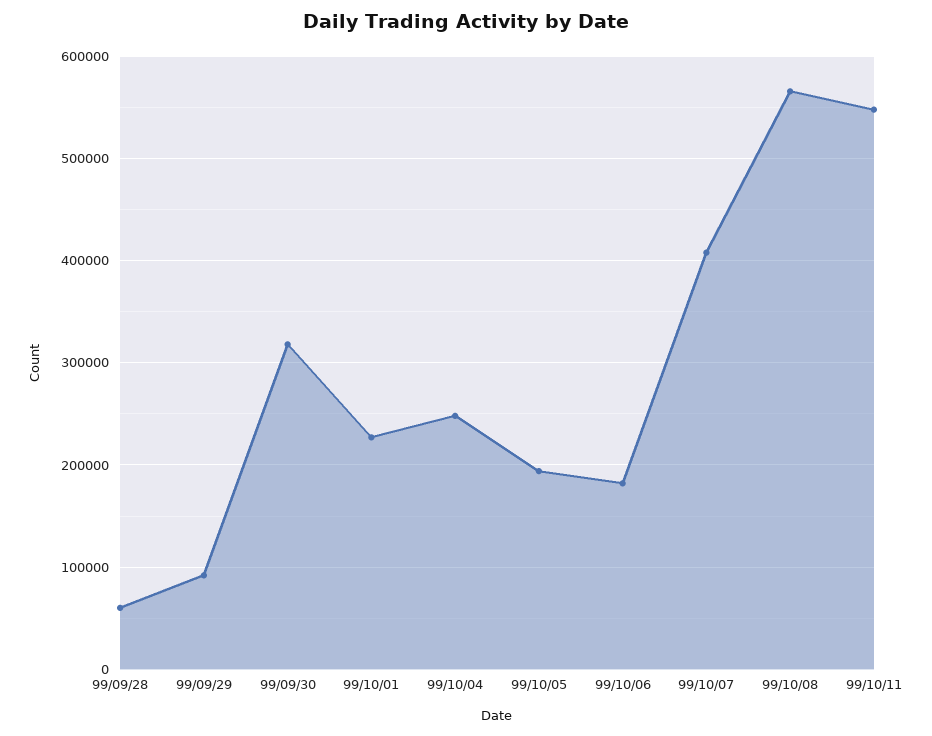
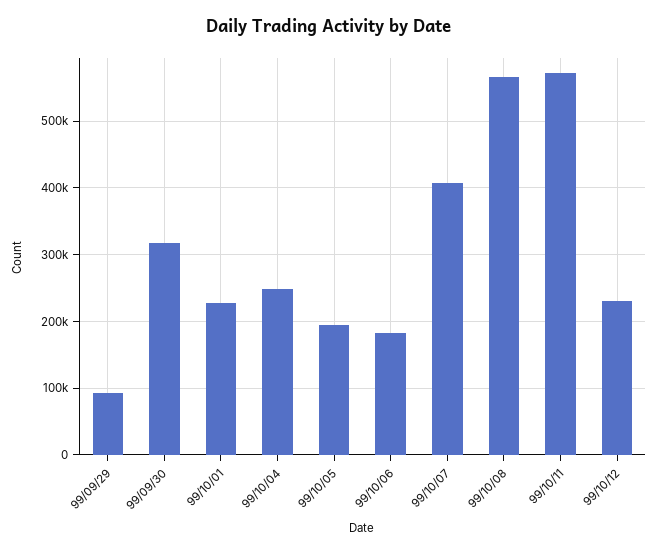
99/09/28: 60000 -> none
99/10/11: 550000 -> 570000
99/10/12: none -> 230000

